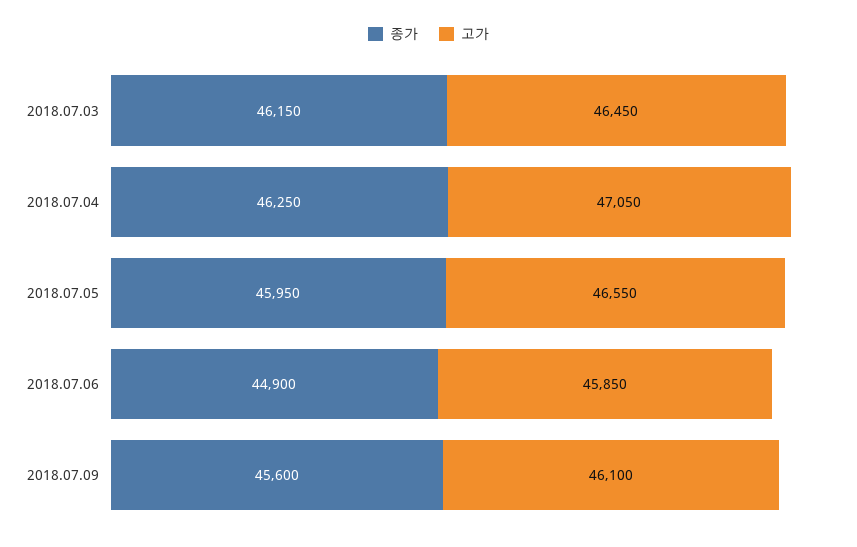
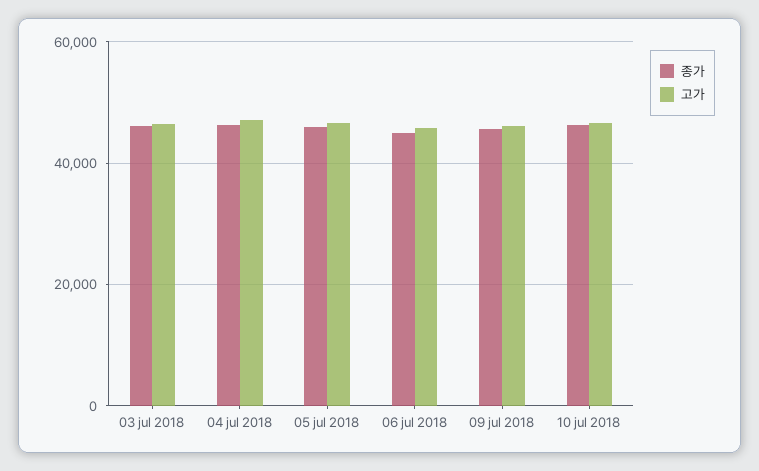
종가, 10 jul 2018: none -> 46000
고가, 10 jul 2018: none -> 46000

